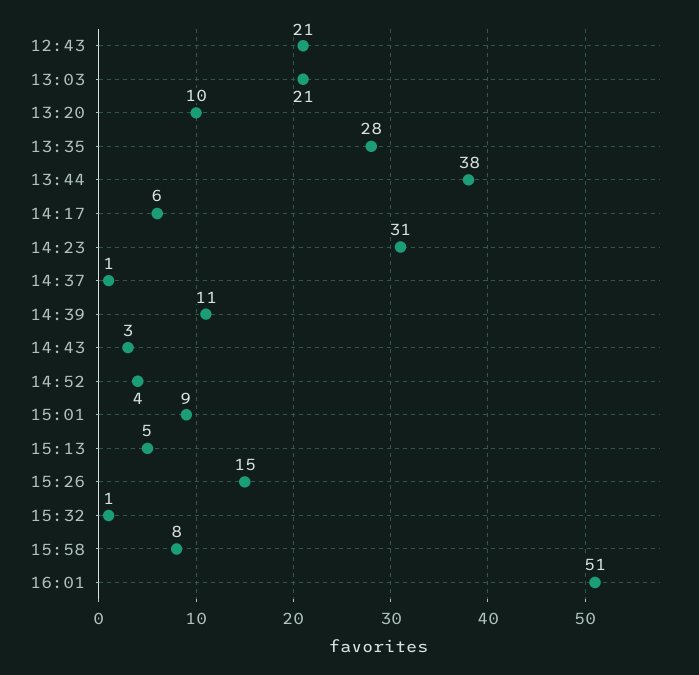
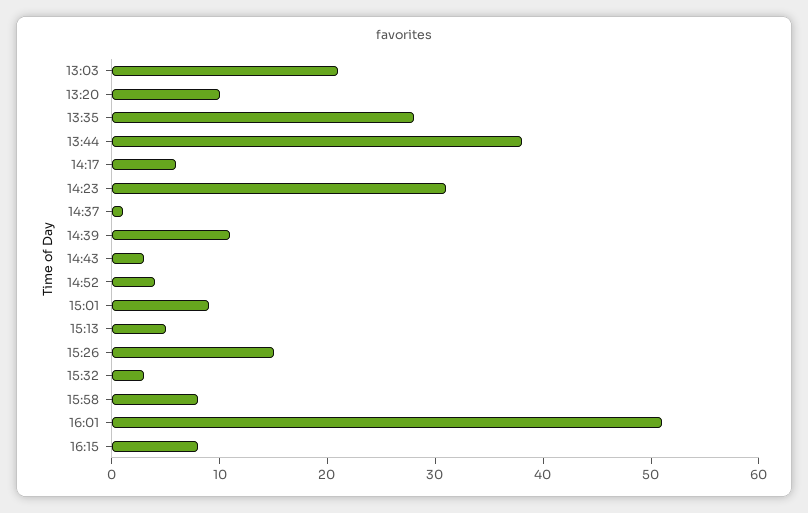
12:43: 21 -> none
15:32: 1 -> 3
16:15: none -> 8

